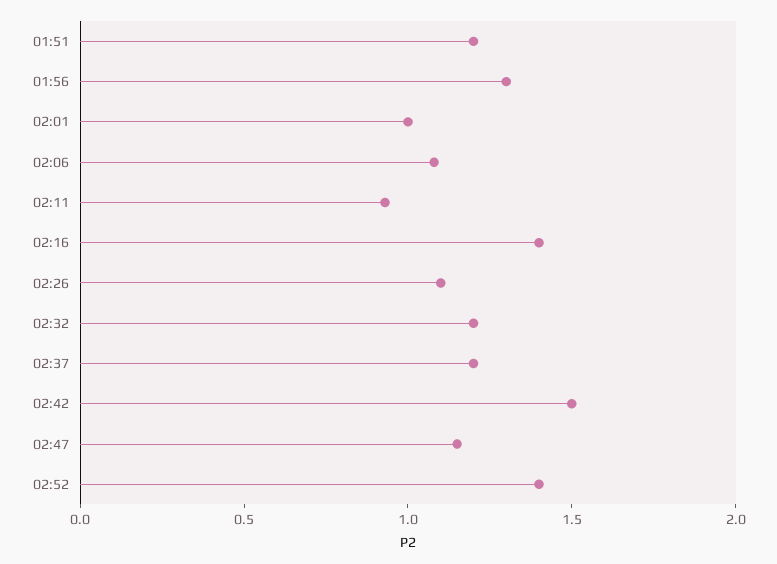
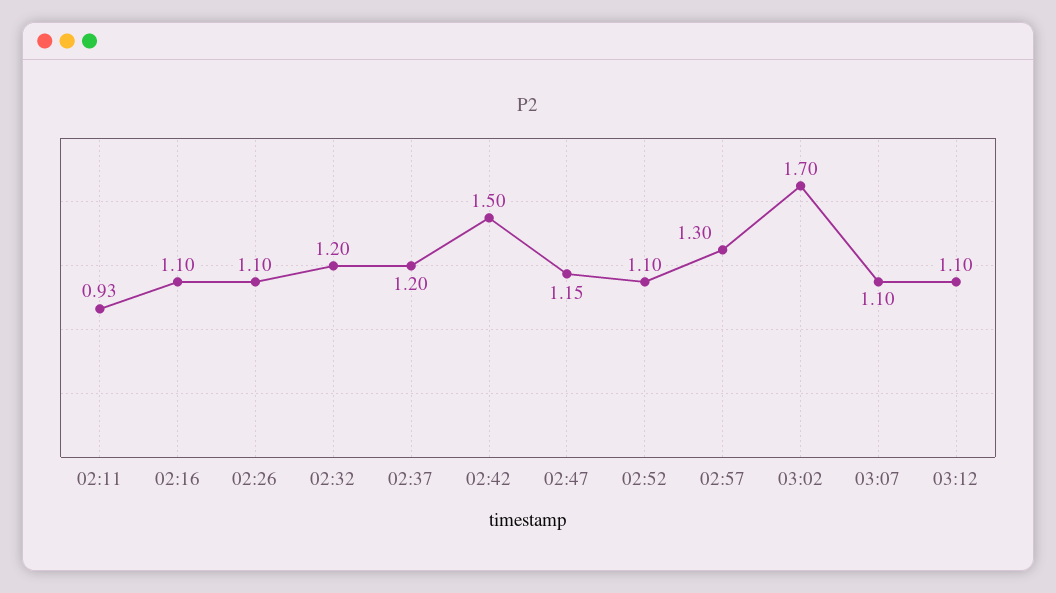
01:51: 1.2 -> none
01:56: 1.3 -> none
02:01: 1 -> none
02:06: 1.1 -> none
02:16: 1.4 -> 1.1
02:52: 1.4 -> 1.1
02:57: none -> 1.3
03:02: none -> 1.7
03:07: none -> 1.1
03:12: none -> 1.1

